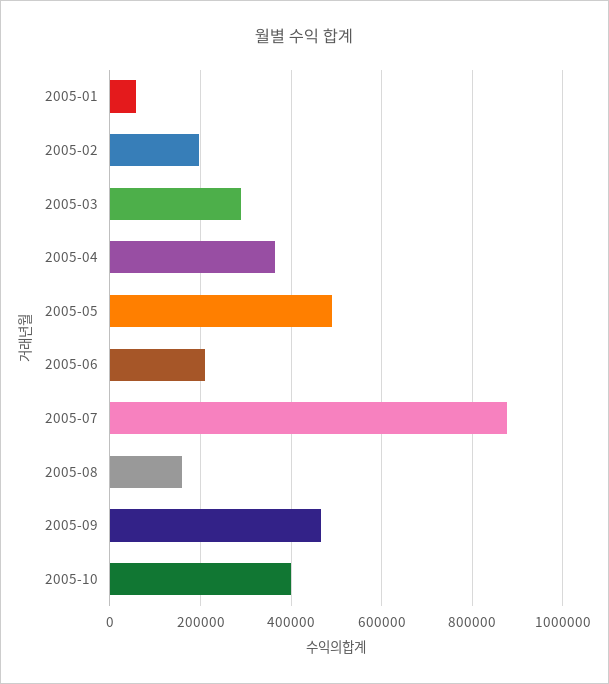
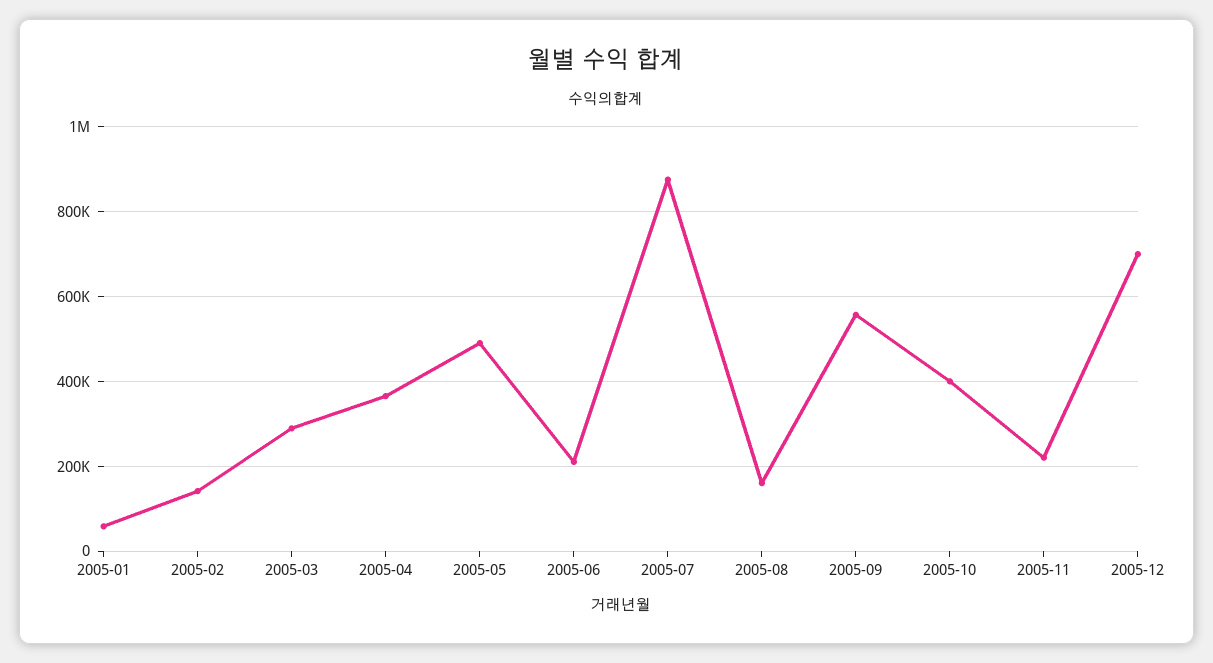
2005-02: 200000 -> 140000
2005-09: 460000 -> 560000
2005-11: none -> 220000
2005-12: none -> 700000

